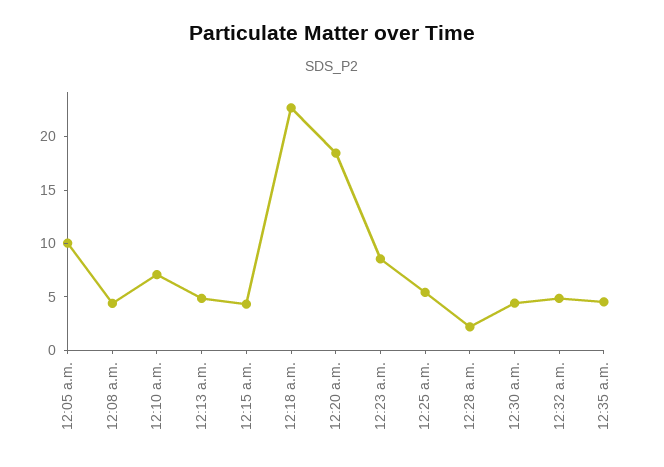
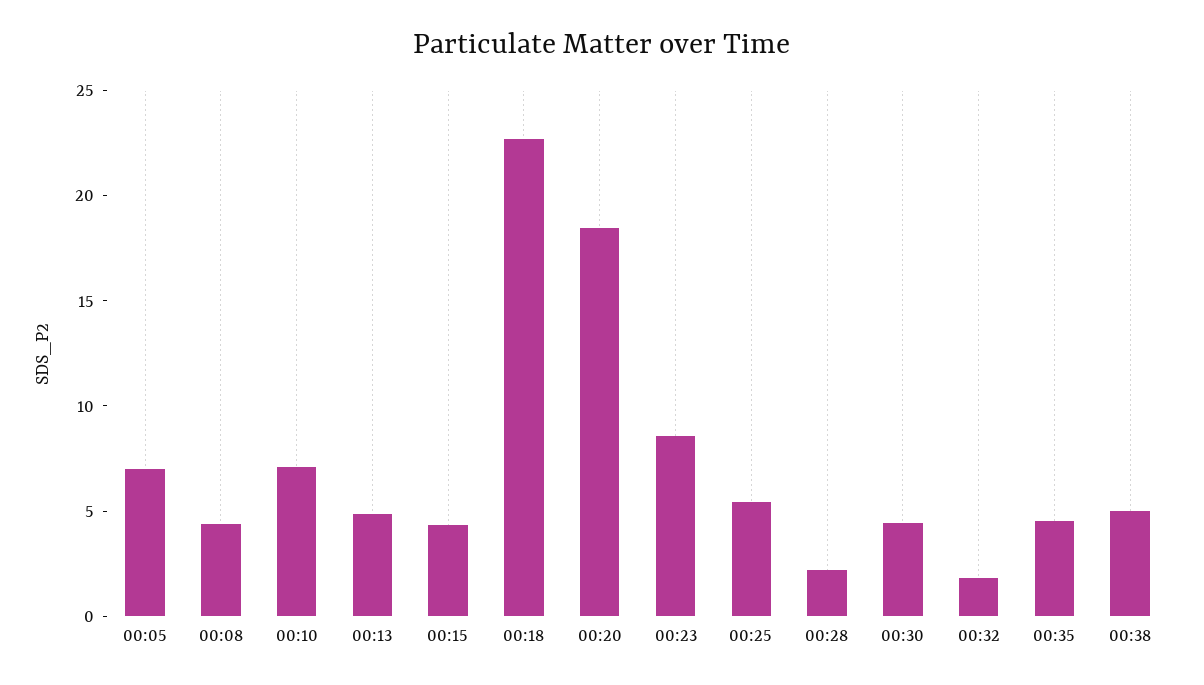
12:05 a.m.: 10 -> 7
12:32 a.m.: 5 -> 2
00:38: none -> 5

